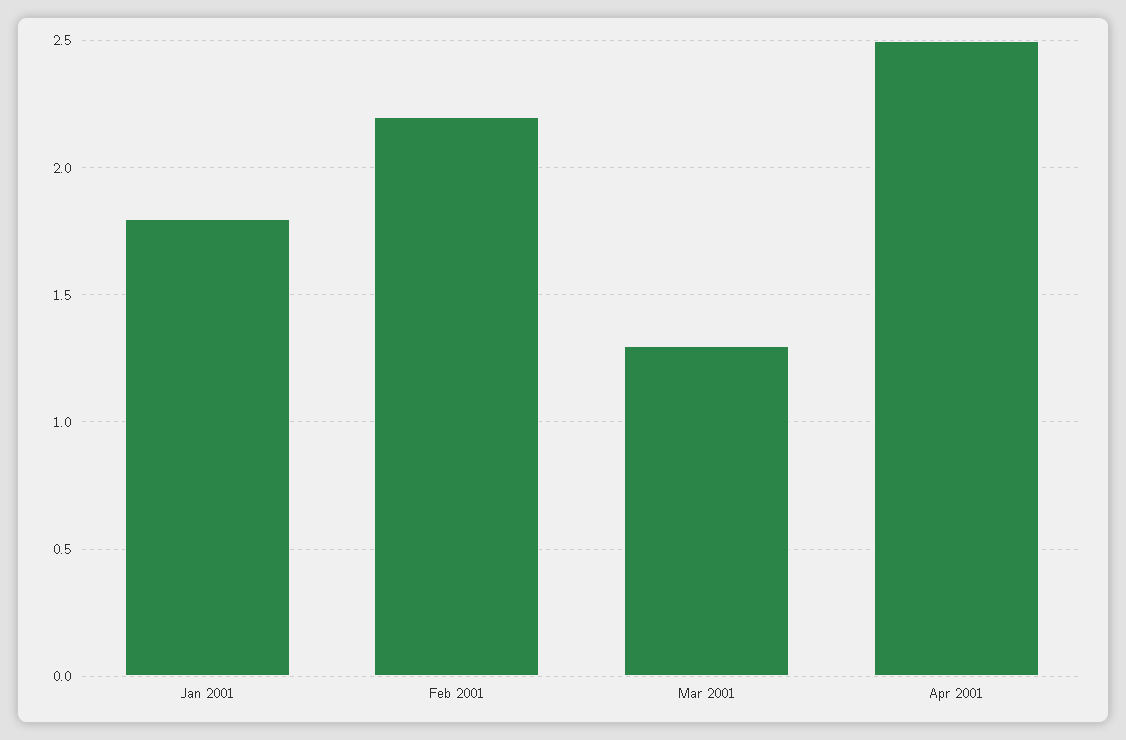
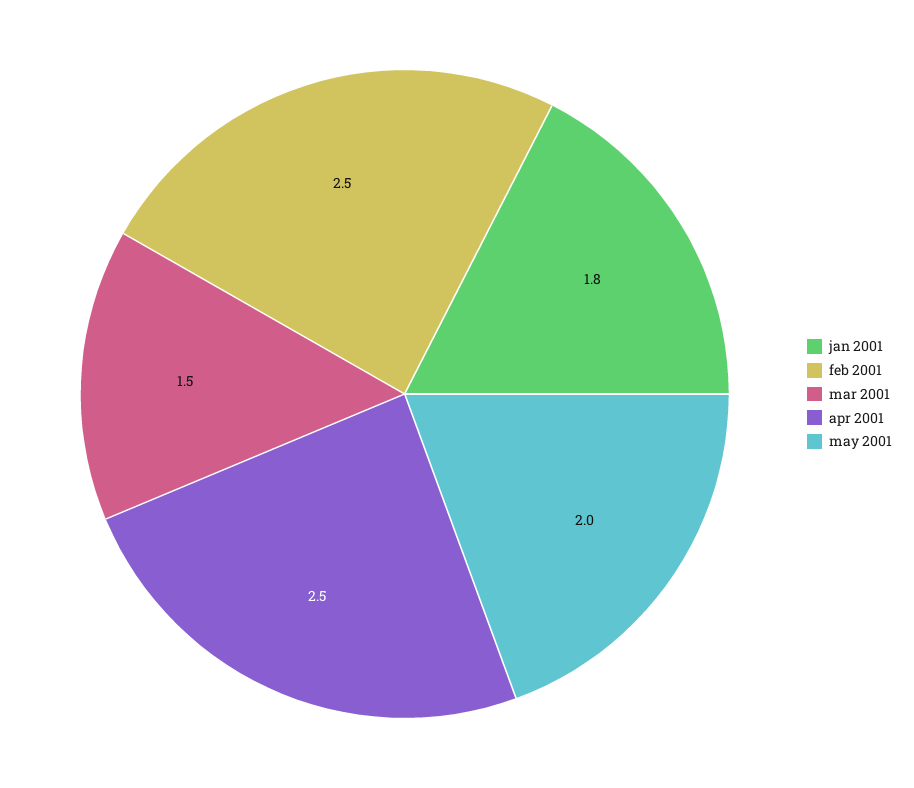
Feb 2001: 2.2 -> 2.5
Mar 2001: 1.3 -> 1.5
may 2001: none -> 2

